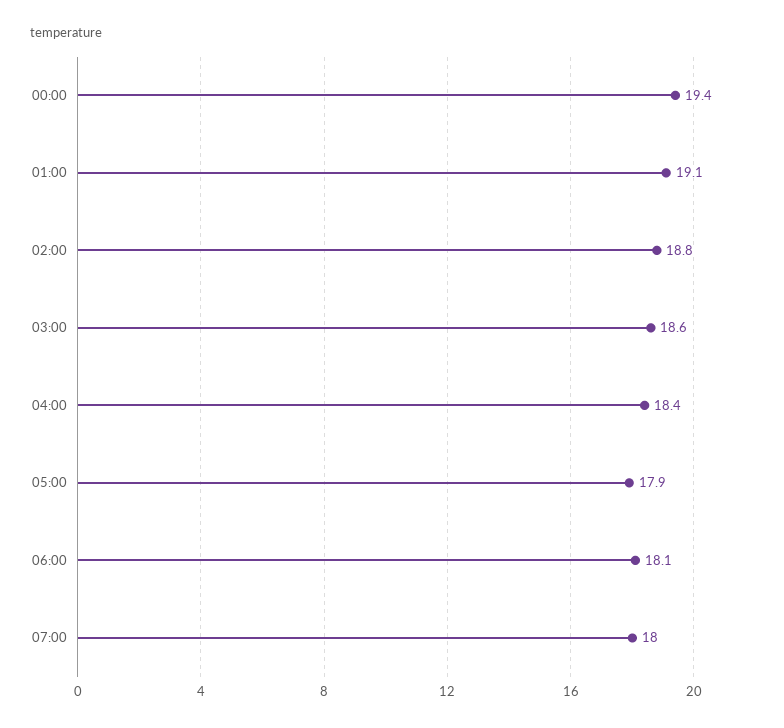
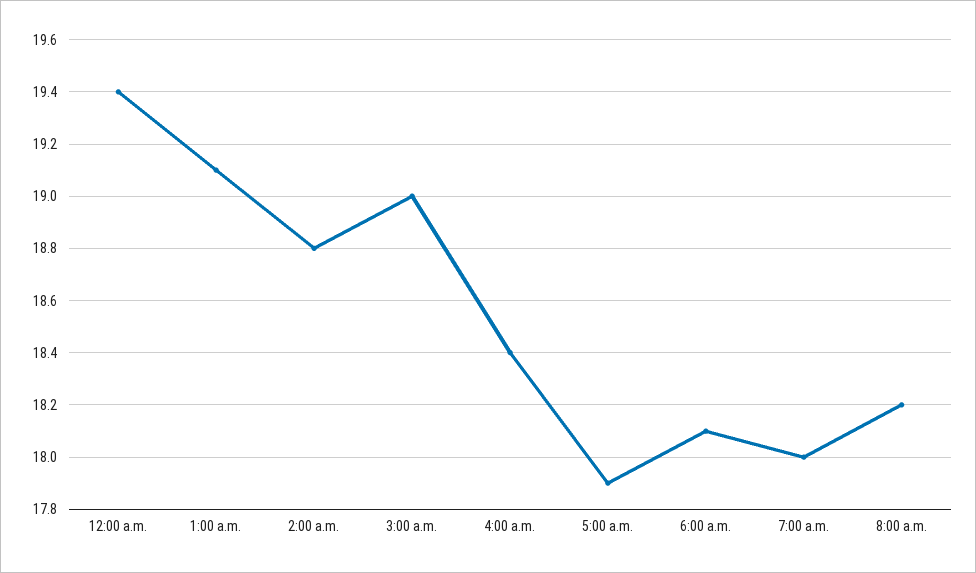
03:00: 18.6 -> 19
8:00 a.m.: none -> 18.2

